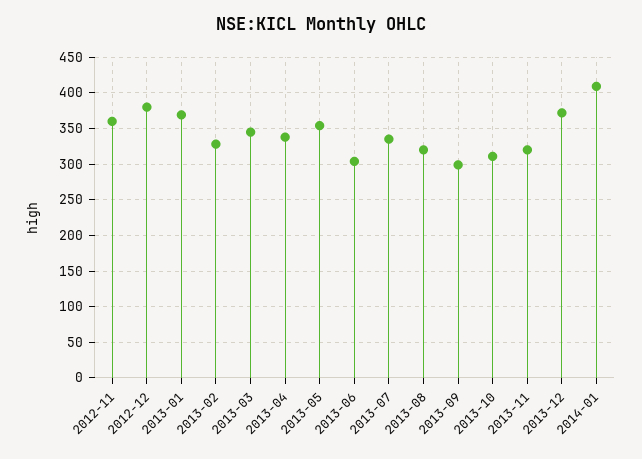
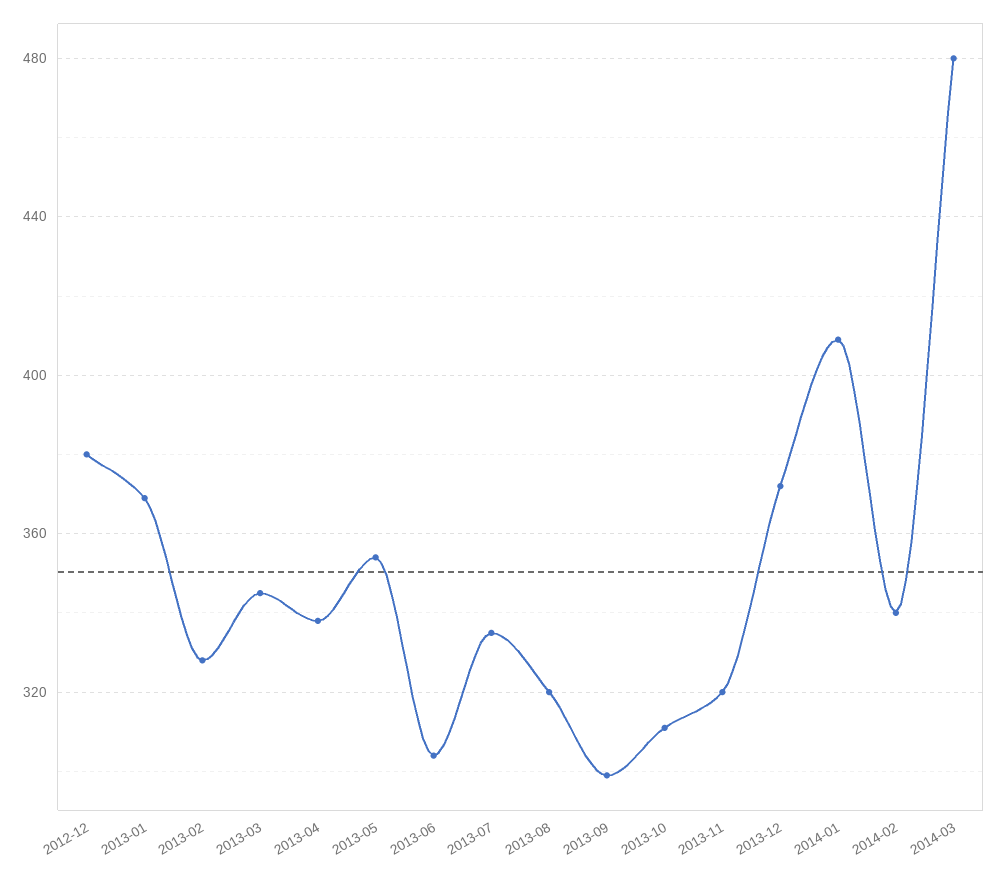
2012-11: 360 -> none
2014-02: none -> 340
2014-03: none -> 480

